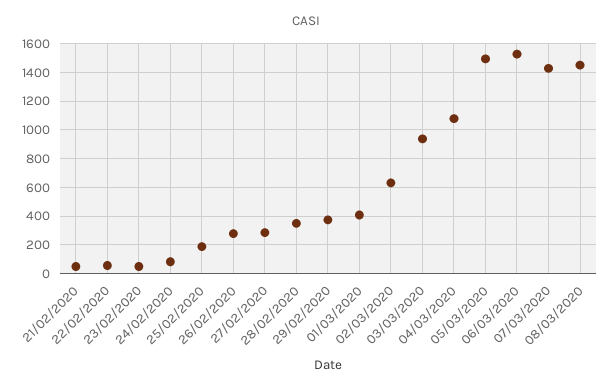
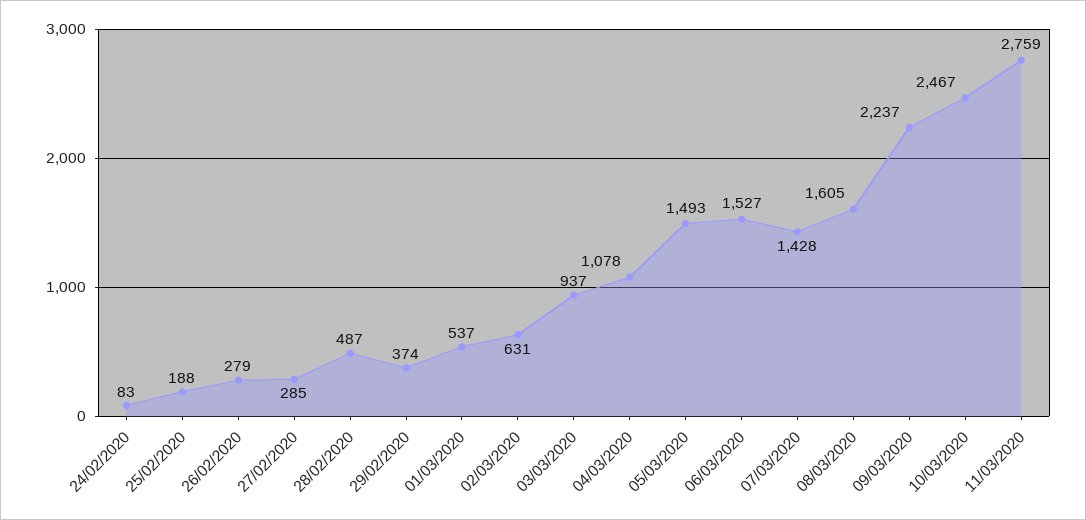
21/02/2020: 50 -> none
22/02/2020: 50 -> none
23/02/2020: 50 -> none
28/02/2020: 350 -> 487
01/03/2020: 400 -> 537
08/03/2020: 1450 -> 1605
09/03/2020: none -> 2237
10/03/2020: none -> 2467
11/03/2020: none -> 2759

